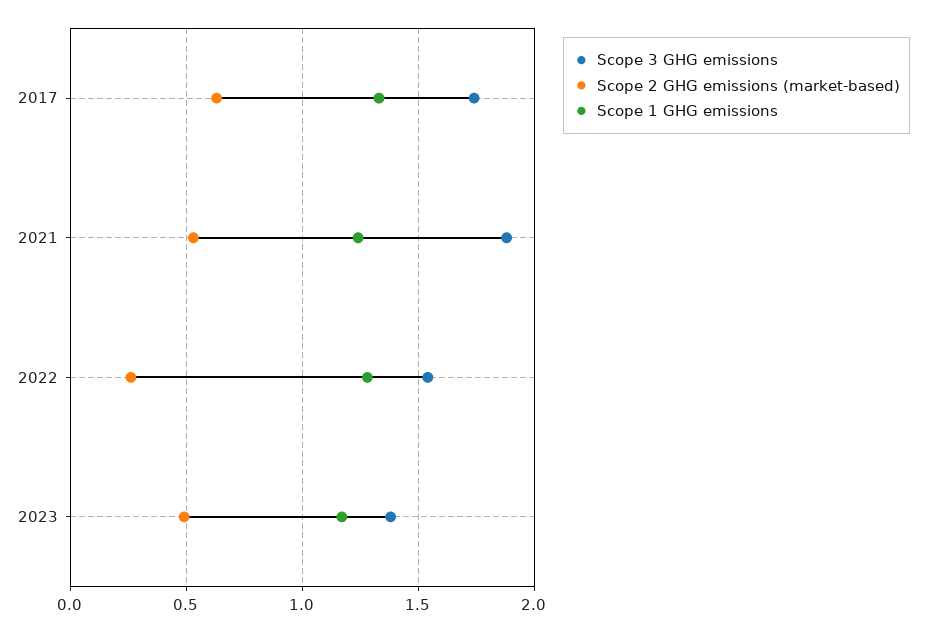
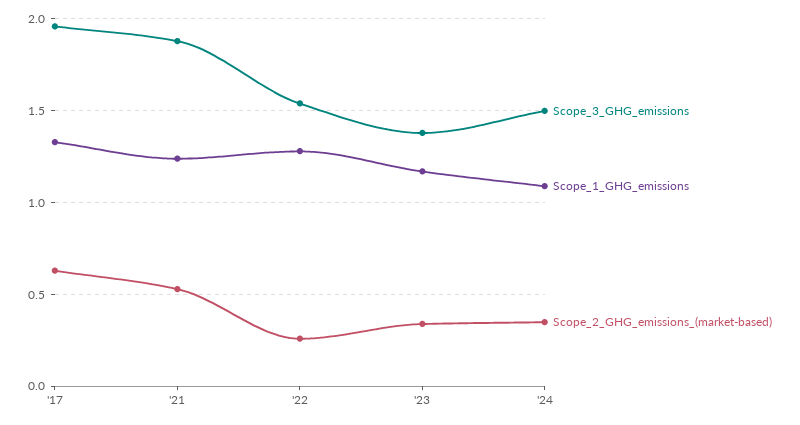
Scope 3 GHG emissions, 2017: 1.75 -> 1.95
Scope 2 GHG emissions (market-based), 2023: 0.5 -> 0.35
Scope 3 GHG emissions, '24: none -> 1.5
Scope 1 GHG emissions, '24: none -> 1.1
Scope 2 GHG emissions (market-based), '24: none -> 0.35

